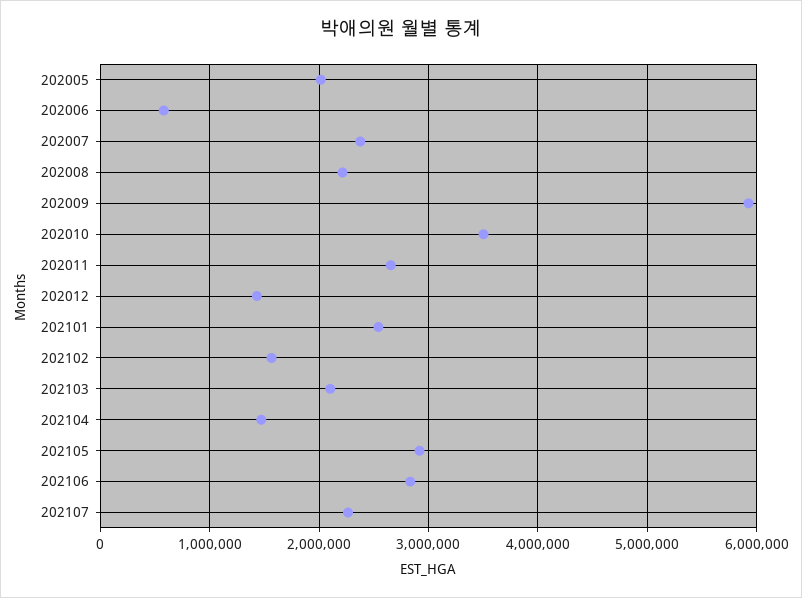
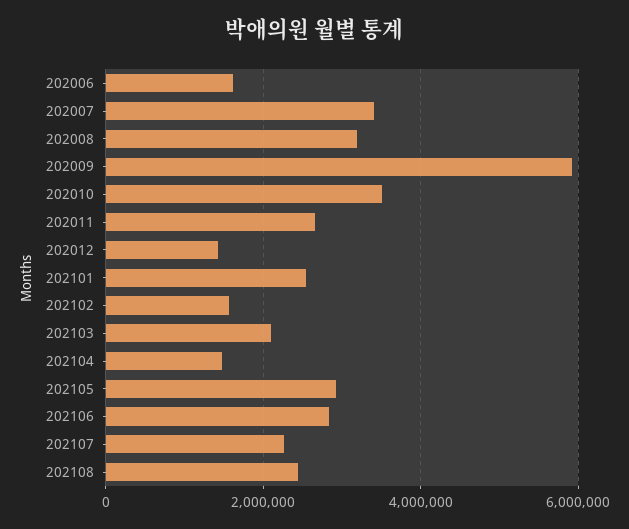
202005: 2000000 -> none
202006: 600000 -> 1600000
202007: 2400000 -> 3400000
202008: 2200000 -> 3200000
202108: none -> 2400000

